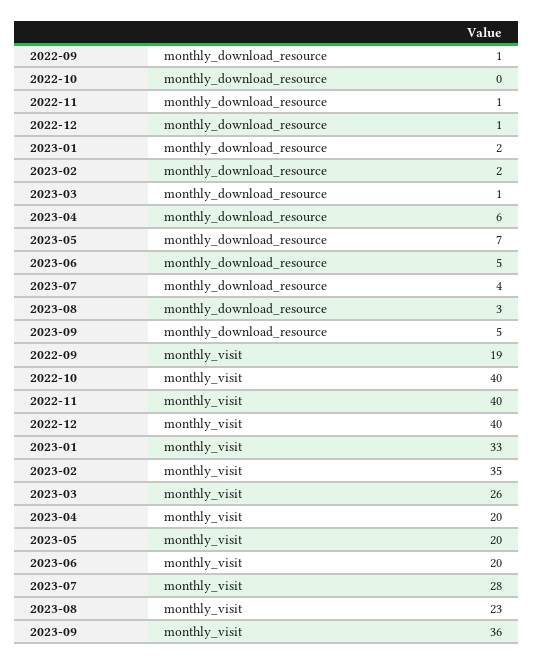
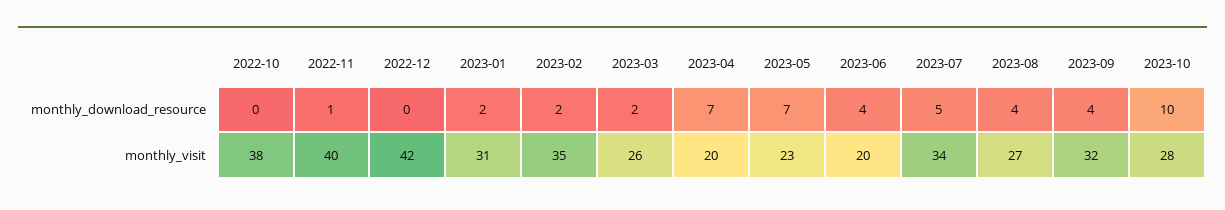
2022-09, monthly_download_resource: 1 -> none
2022-12, monthly_download_resource: 1 -> 0
2023-03, monthly_download_resource: 1 -> 2
2023-04, monthly_download_resource: 6 -> 7
2023-06, monthly_download_resource: 5 -> 4
2023-07, monthly_download_resource: 4 -> 5
2023-08, monthly_download_resource: 3 -> 4
2023-09, monthly_download_resource: 5 -> 4
2022-09, monthly_visit: 19 -> none
2022-10, monthly_visit: 40 -> 38
2022-12, monthly_visit: 40 -> 42
2023-01, monthly_visit: 33 -> 31
2023-05, monthly_visit: 20 -> 23
2023-07, monthly_visit: 28 -> 34
2023-08, monthly_visit: 23 -> 27
2023-09, monthly_visit: 36 -> 32
2023-10, monthly_download_resource: none -> 10
2023-10, monthly_visit: none -> 28

